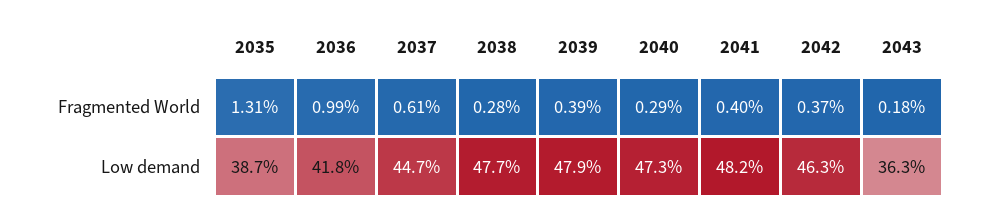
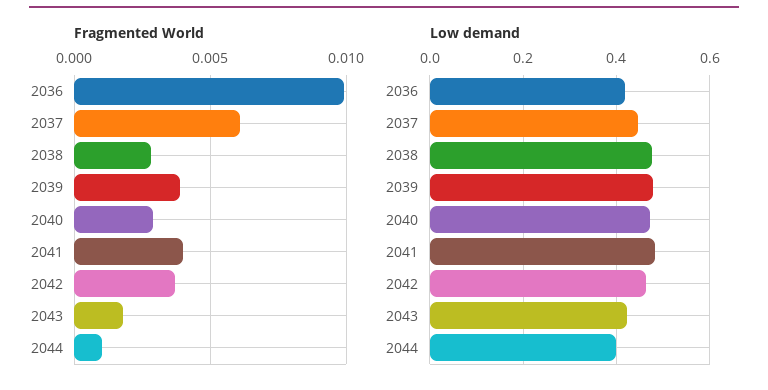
Fragmented World, 2035: 0.0131 -> none
Low demand, 2035: 0.387 -> none
Low demand, 2043: 0.363 -> 0.42
Fragmented World, 2044: none -> 0.001
Low demand, 2044: none -> 0.4

